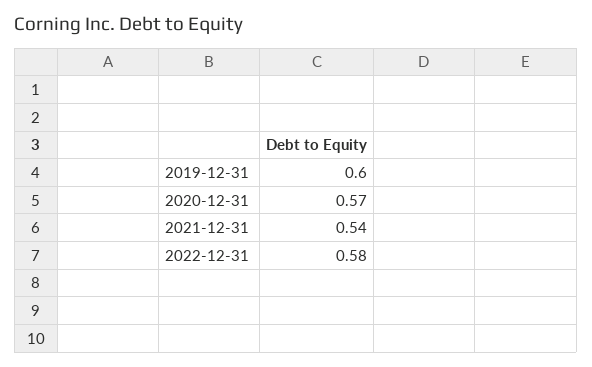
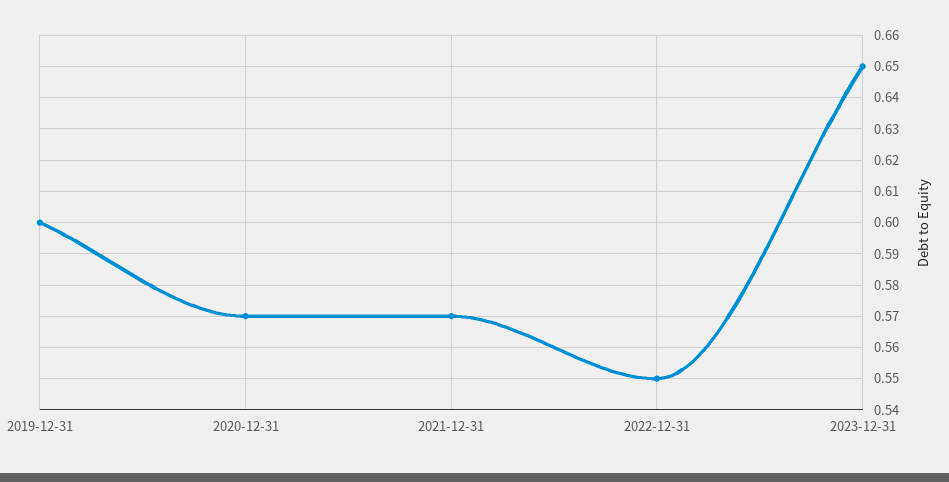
2021-12-31: 0.54 -> 0.57
2022-12-31: 0.58 -> 0.55
2023-12-31: none -> 0.65

